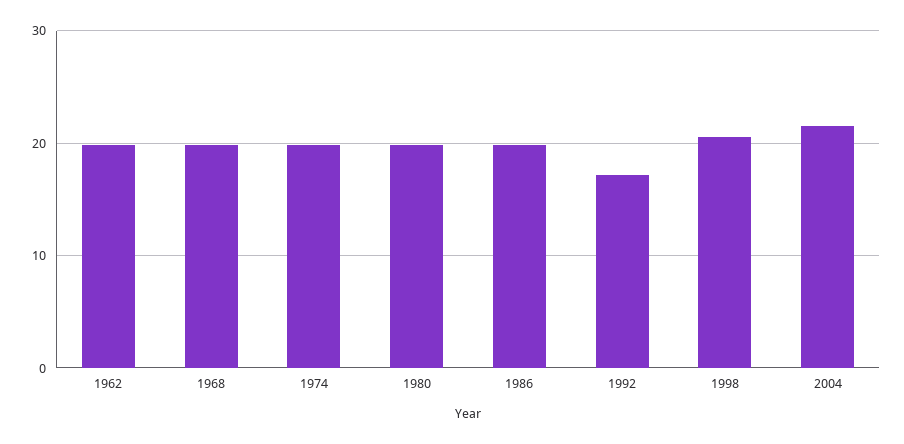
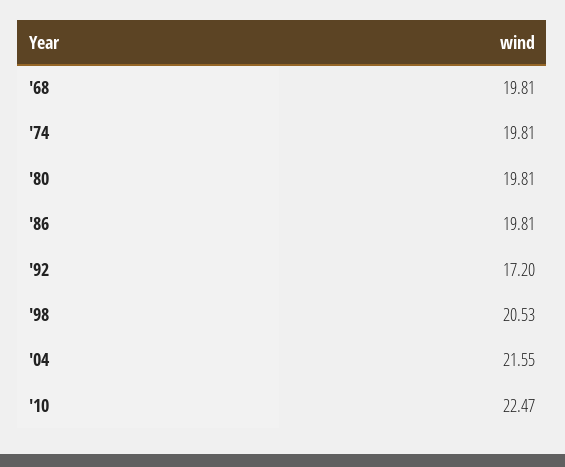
1962: 20 -> none
'10: none -> 22.47

